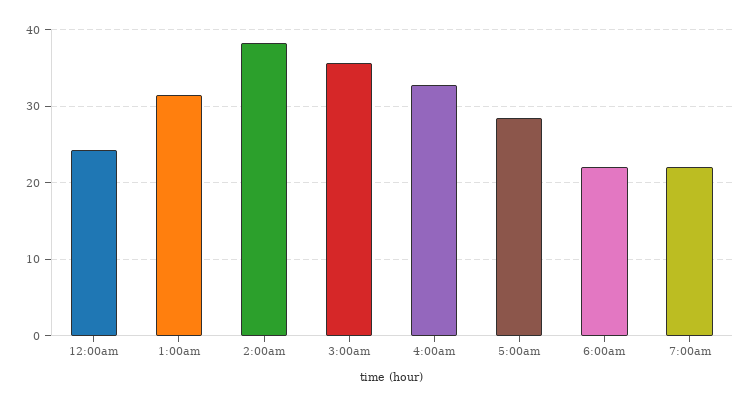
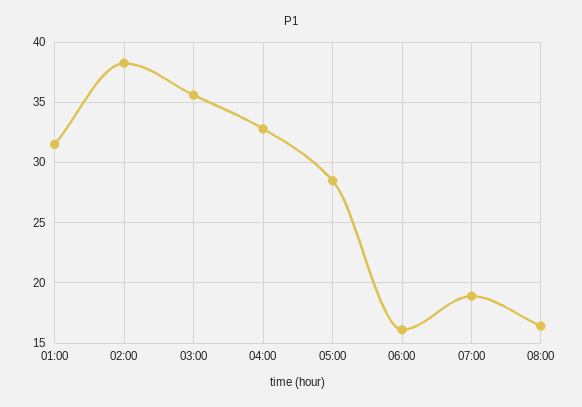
12:00am: 24 -> none
6:00am: 22 -> 16
7:00am: 22 -> 19
08:00: none -> 16.5

